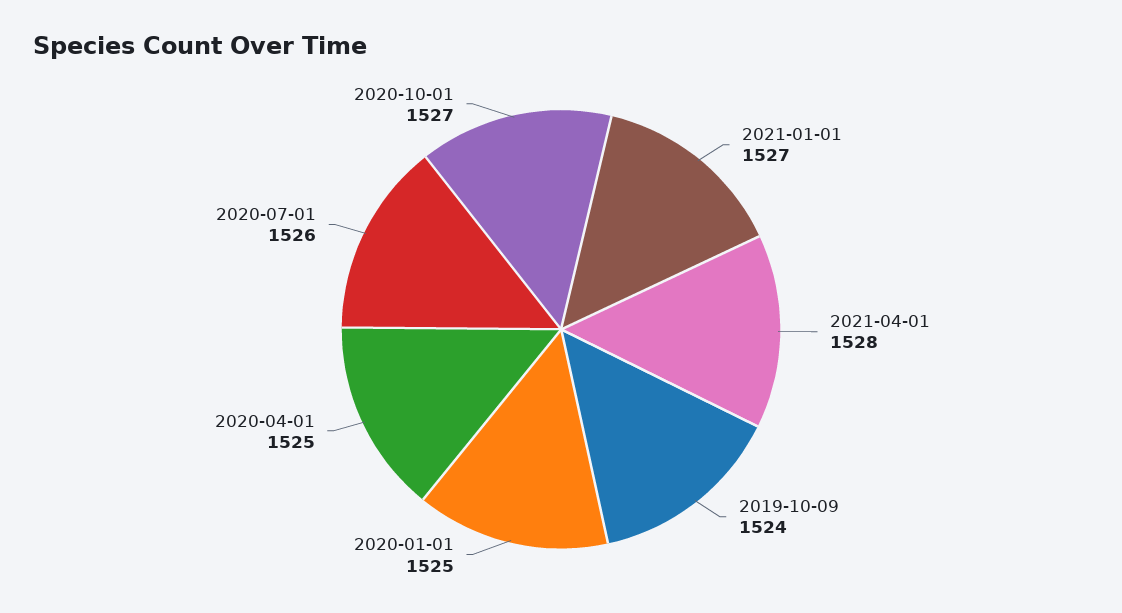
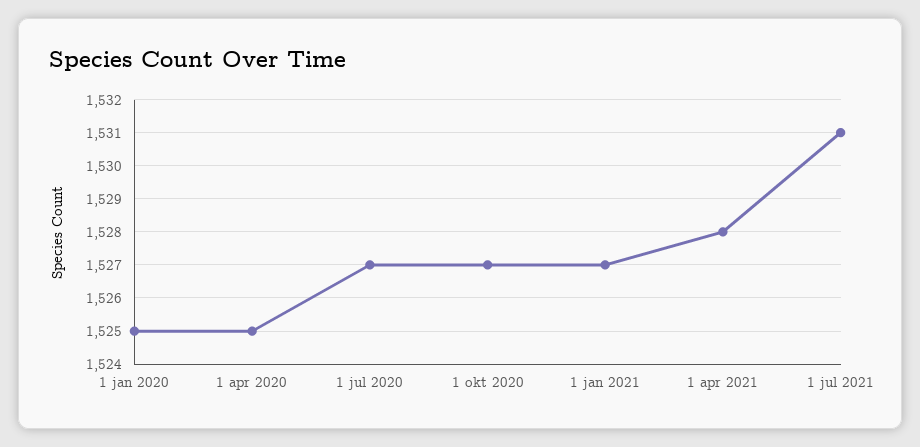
2019-10-09: 1524 -> none
2020-07-01: 1526 -> 1527
1 jul 2021: none -> 1531

